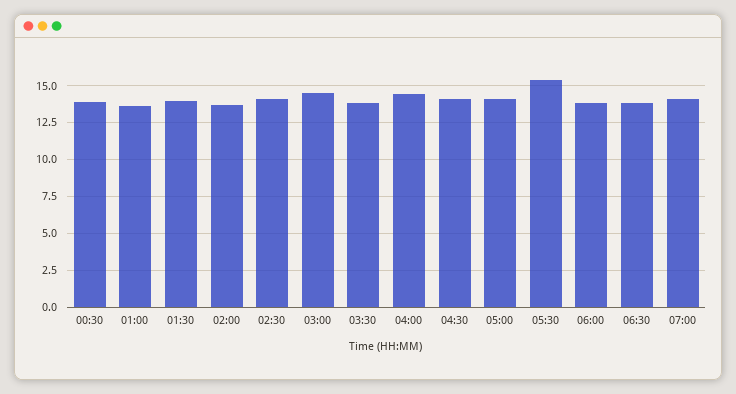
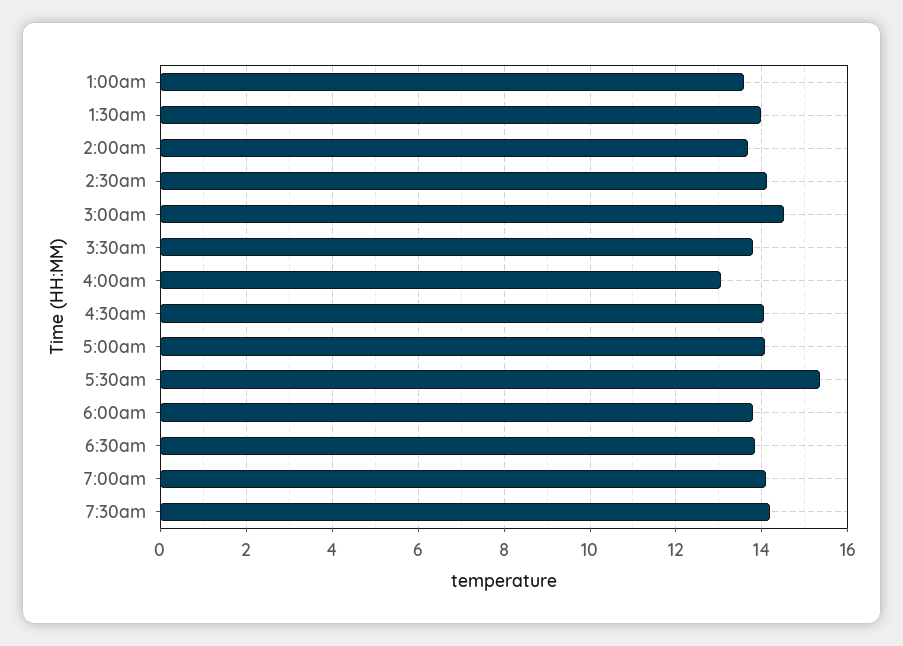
00:30: 14 -> none
04:00: 14.5 -> 13
7:30am: none -> 14.2

